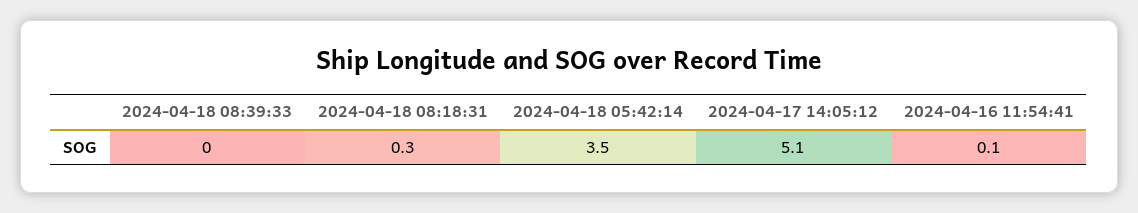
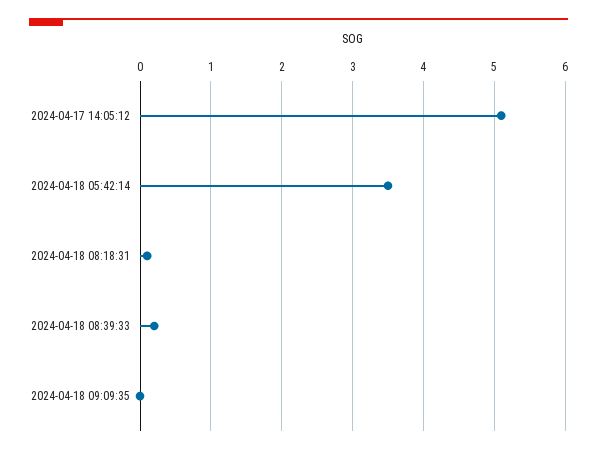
2024-04-18 08:39:33: 0 -> 0.2
2024-04-18 08:18:31: 0.3 -> 0.1
2024-04-16 11:54:41: 0.1 -> none
2024-04-18 09:09:35: none -> 0

